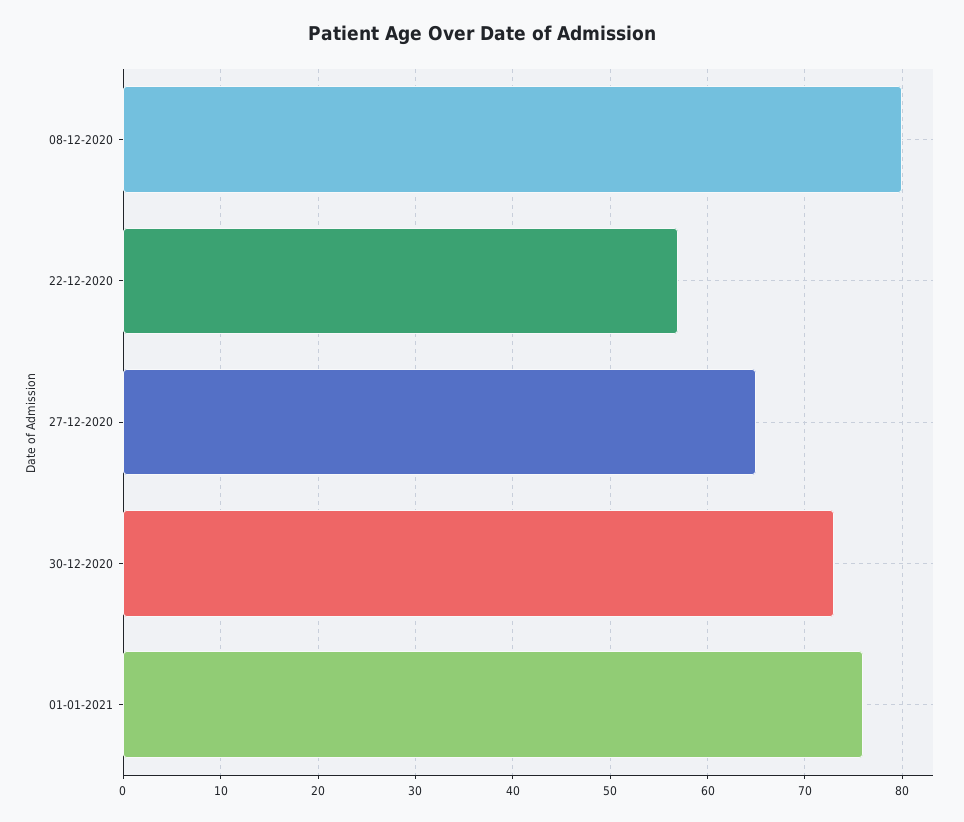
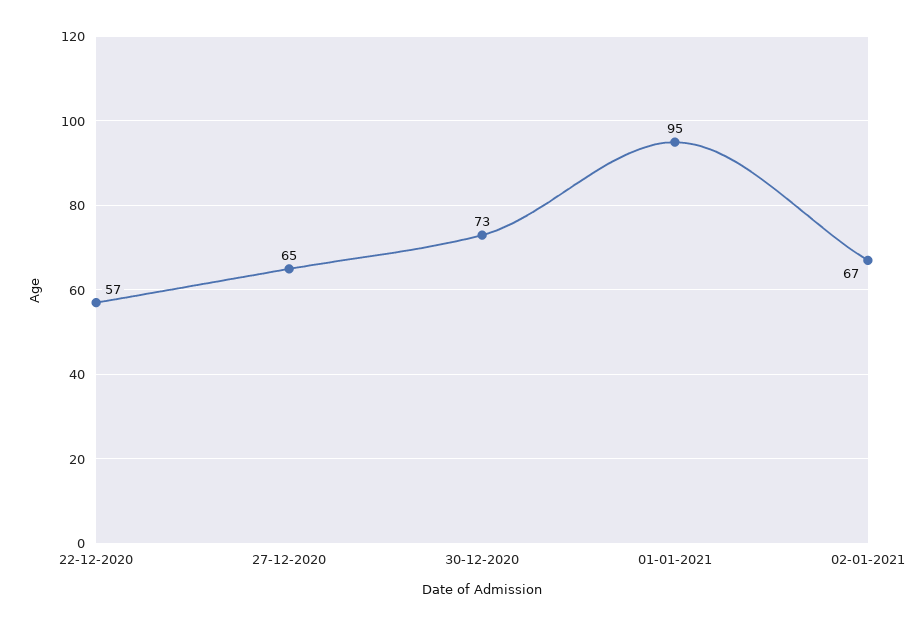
08-12-2020: 80 -> none
01-01-2021: 76 -> 95
02-01-2021: none -> 67

